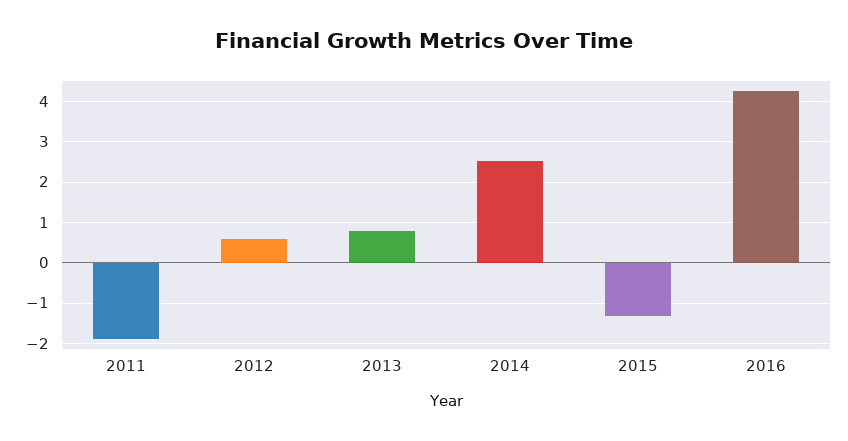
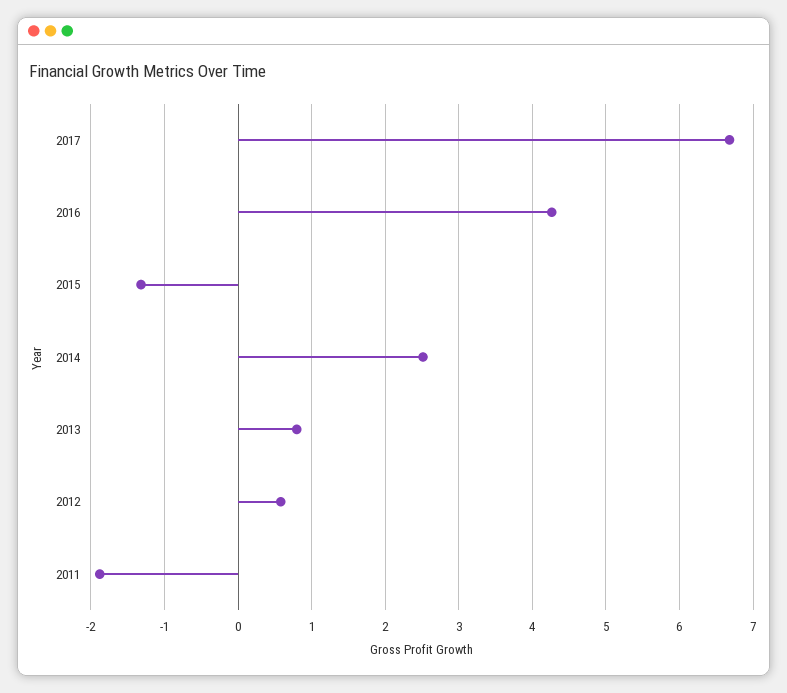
2017: none -> 6.7

